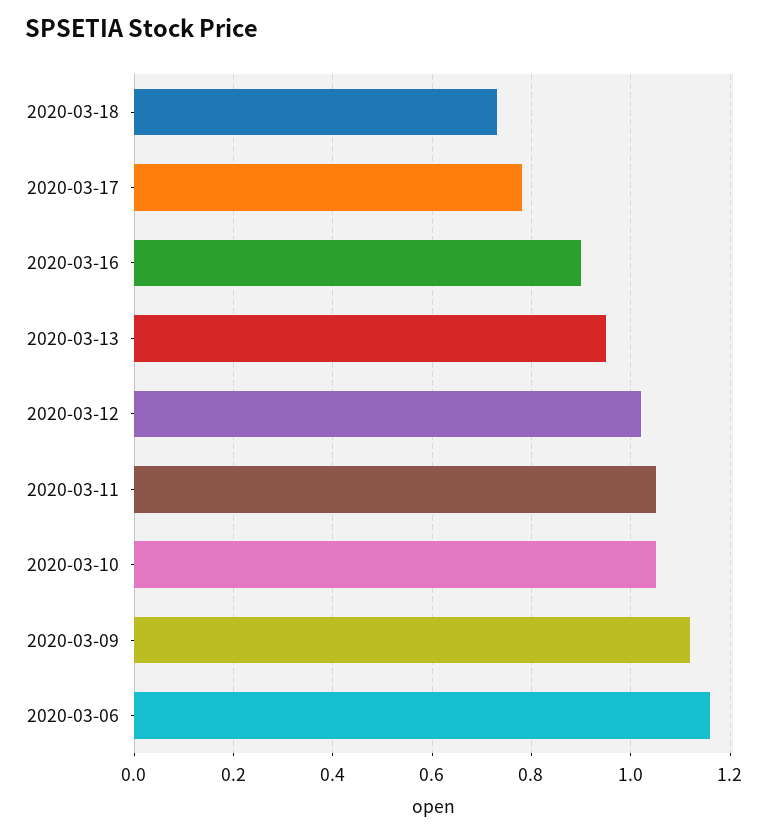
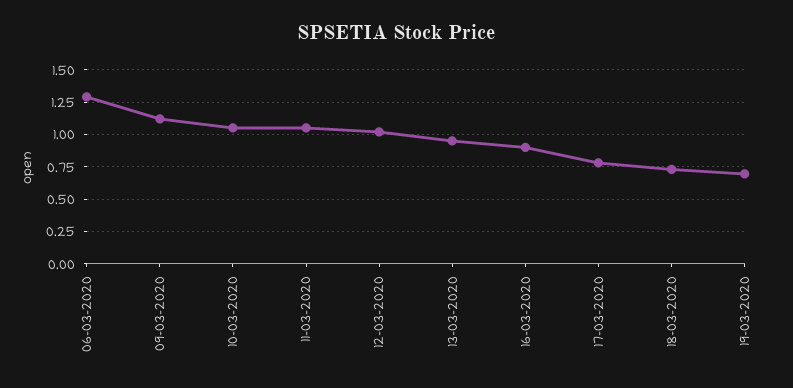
2020-03-06: 1.15 -> 1.3
19-03-2020: none -> 0.7

